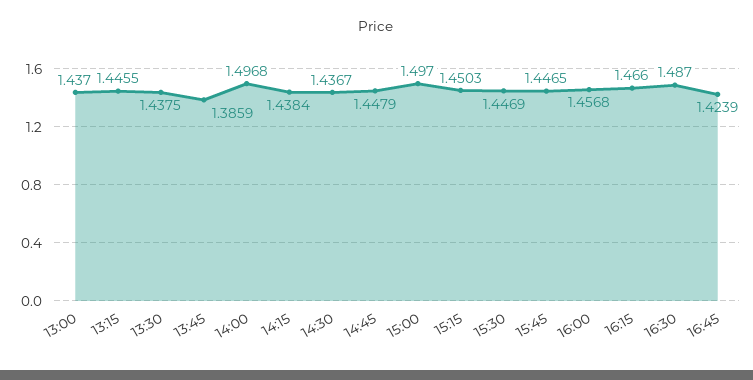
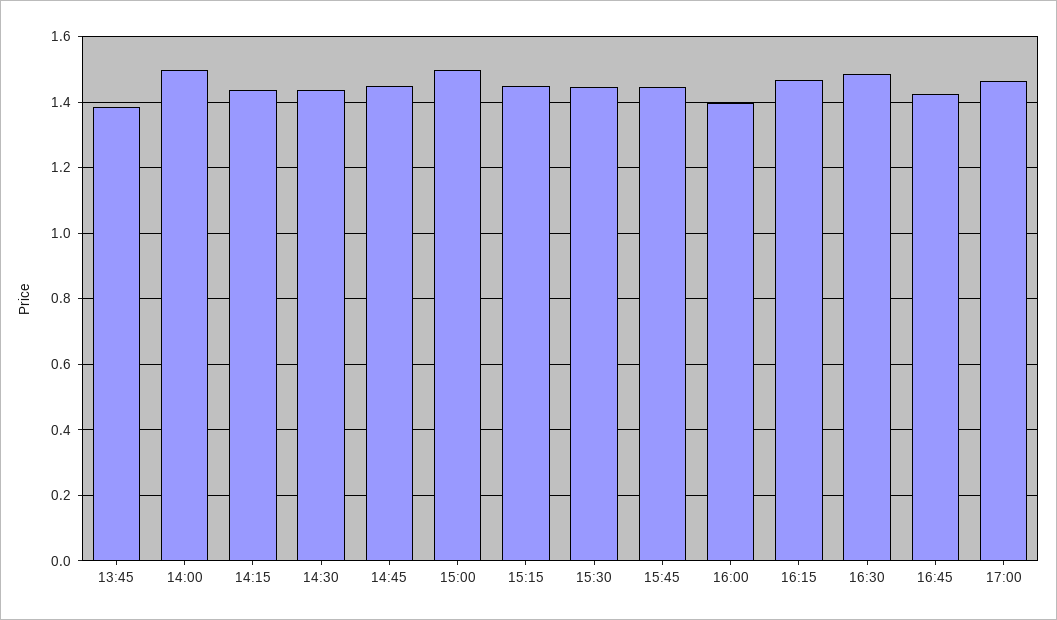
13:00: 1.437 -> none
13:15: 1.4455 -> none
13:30: 1.4375 -> none
16:00: 1.4568 -> 1.4
17:00: none -> 1.46

